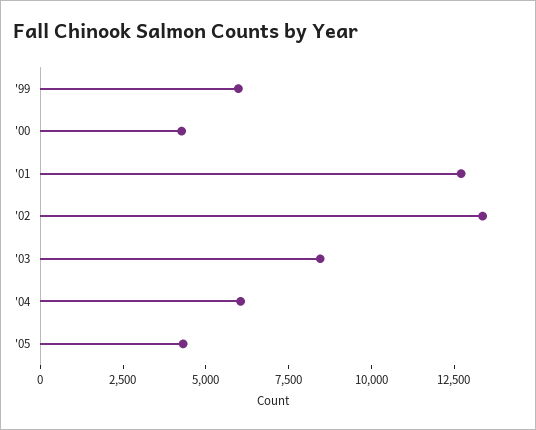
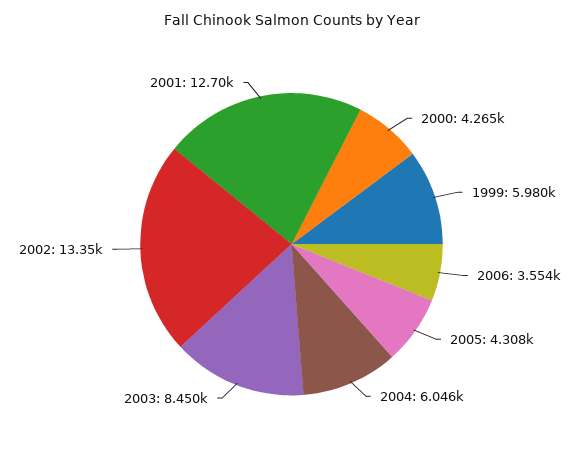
2006: none -> 3554

